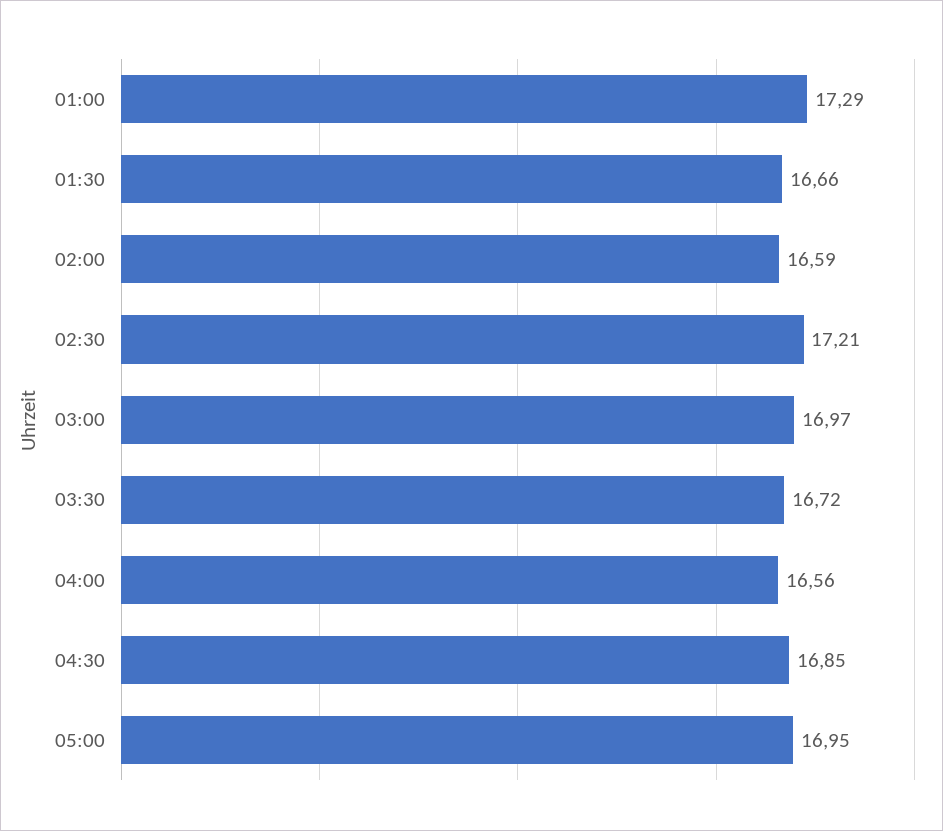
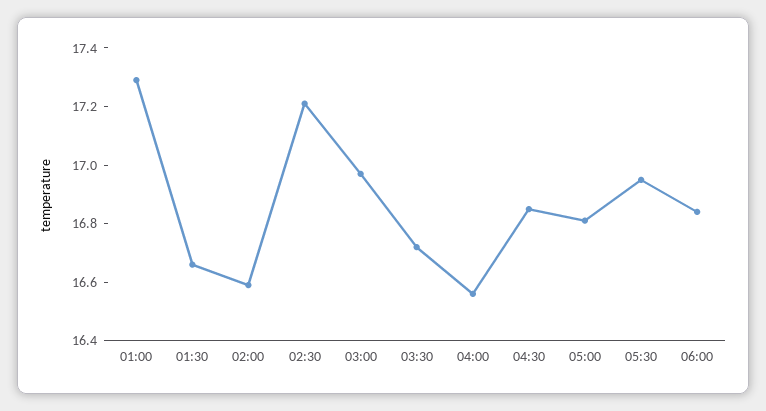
05:00: 16.95 -> 16.8
05:30: none -> 16.95
06:00: none -> 16.85

